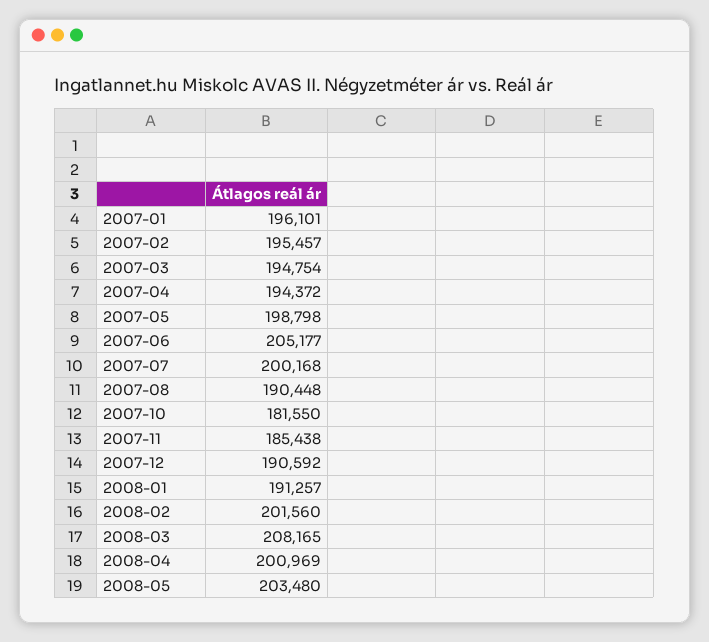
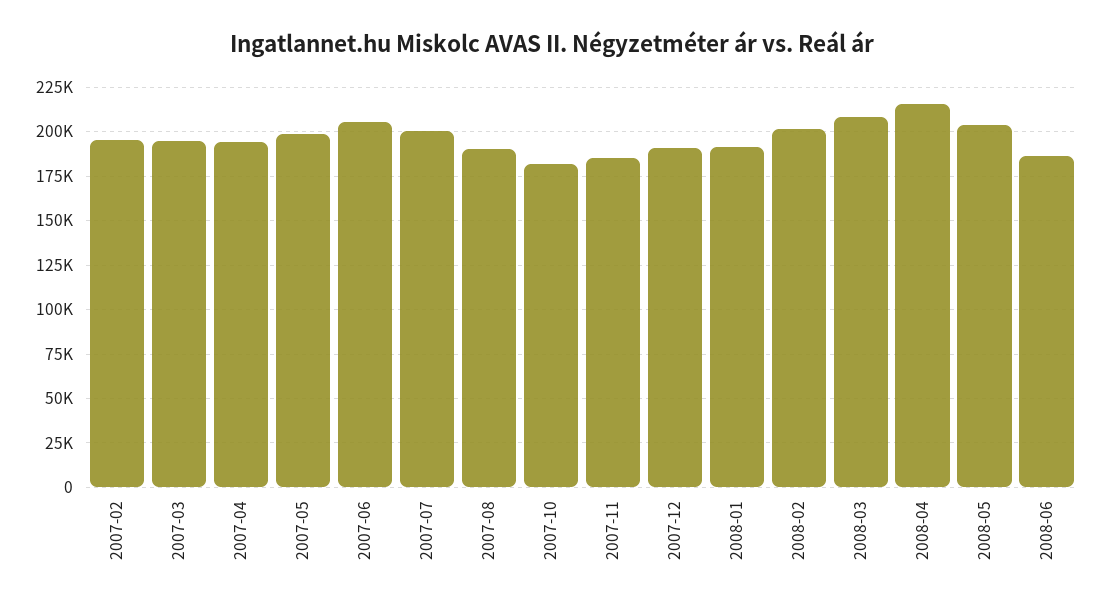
2007-01: 196101 -> none
2008-04: 200969 -> 215000
2008-06: none -> 185000

